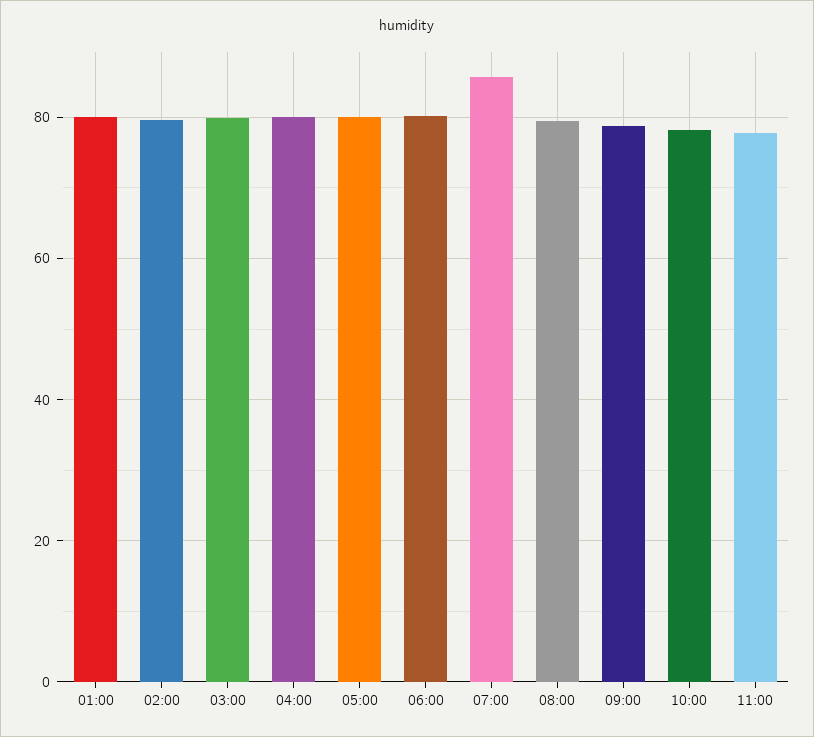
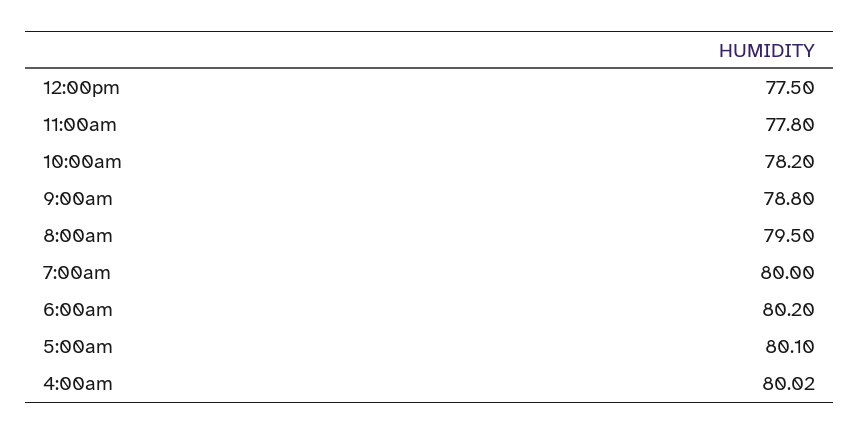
01:00: 80 -> none
02:00: 80 -> none
03:00: 80 -> none
07:00: 86 -> 80
12:00pm: none -> 77.5

